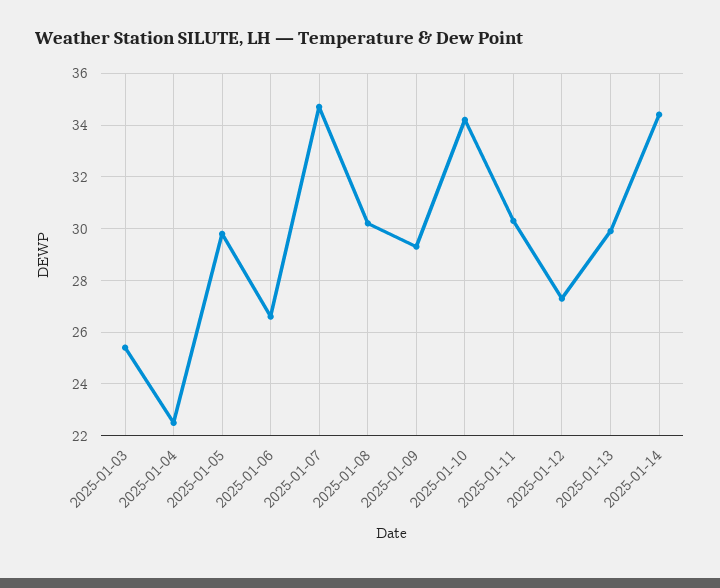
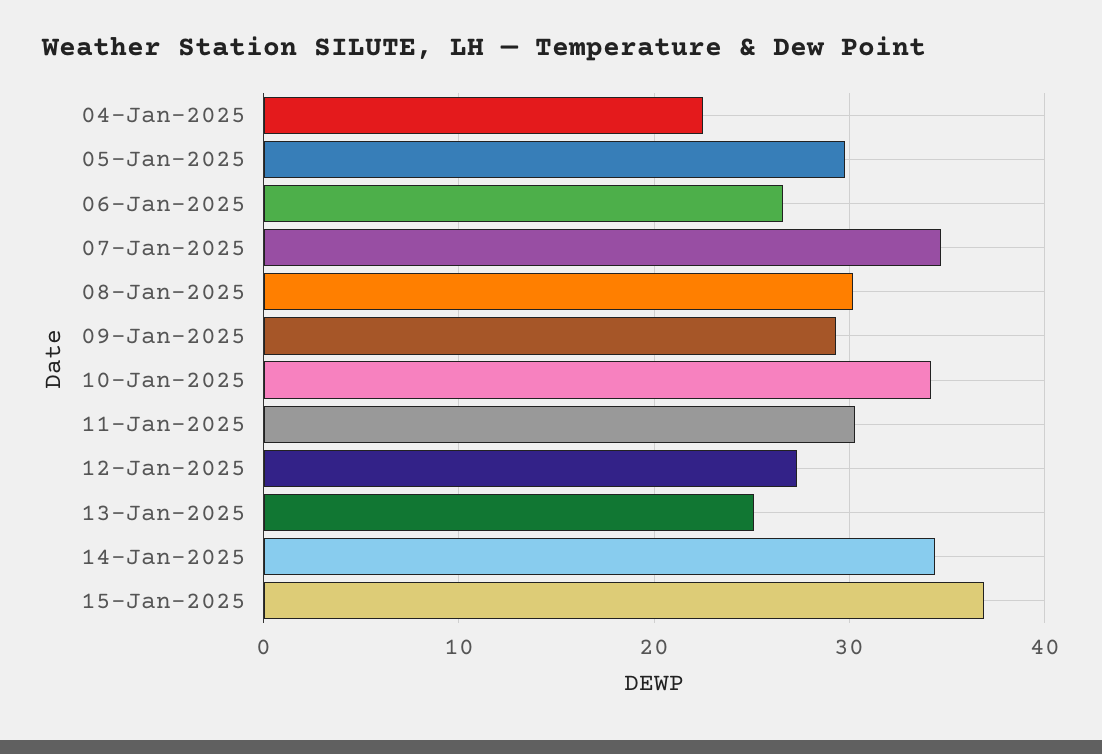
2025-01-03: 25.5 -> none
2025-01-13: 30 -> 25
15-Jan-2025: none -> 37

